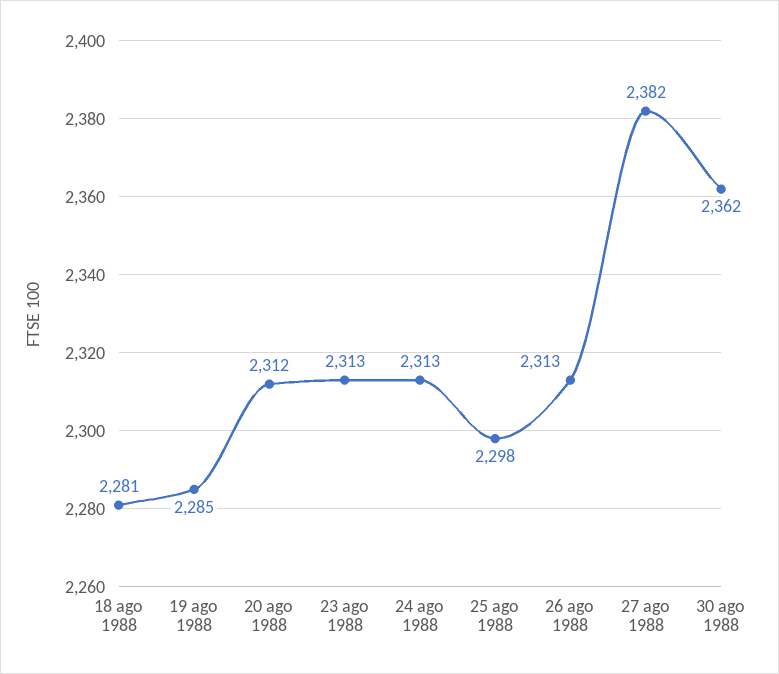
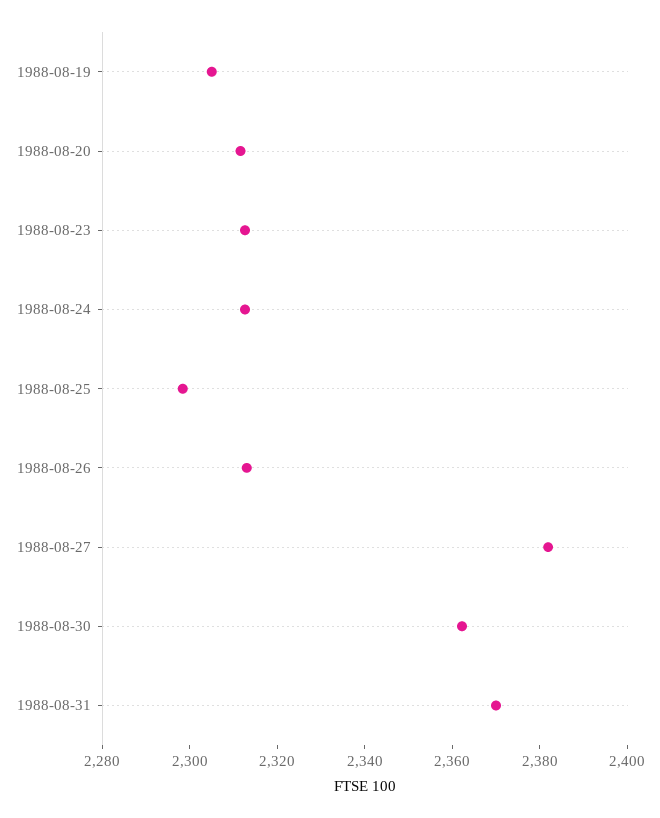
18 ago 1988: 2281 -> none
19 ago 1988: 2285 -> 2305
1988-08-31: none -> 2370

